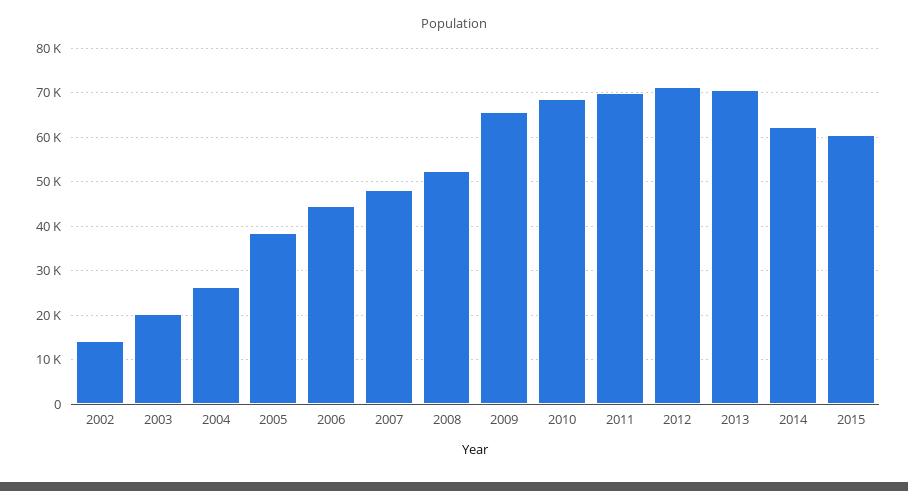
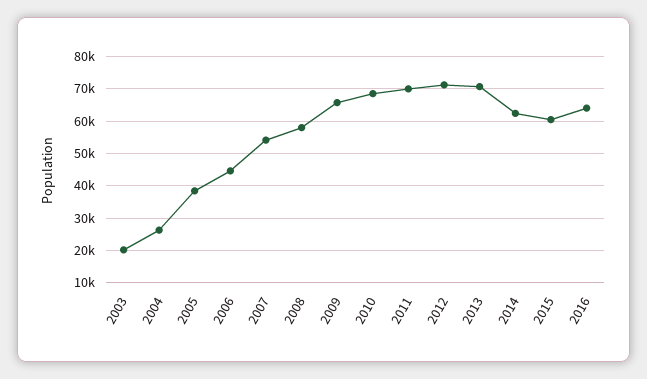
2002: 14000 -> none
2007: 48000 -> 54000
2008: 52000 -> 58000
2016: none -> 64000

